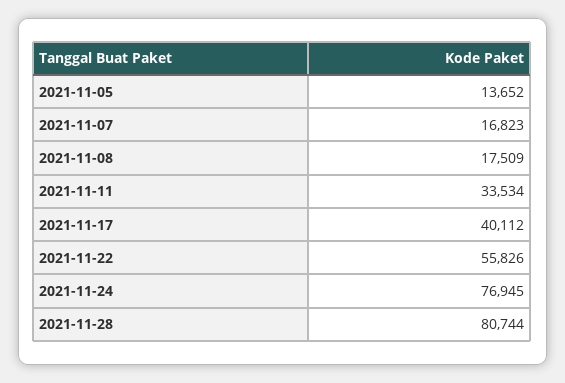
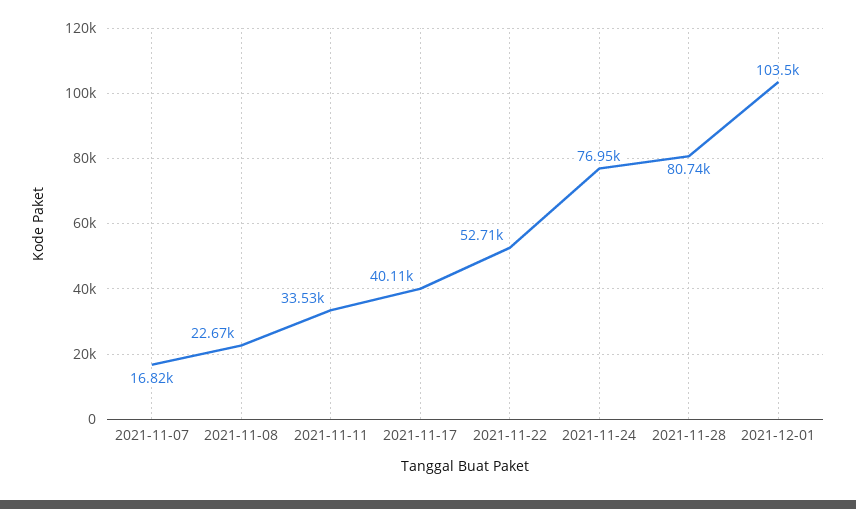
2021-11-05: 13652 -> none
2021-11-08: 17509 -> 22670
2021-11-22: 55826 -> 52710
2021-12-01: none -> 103500

